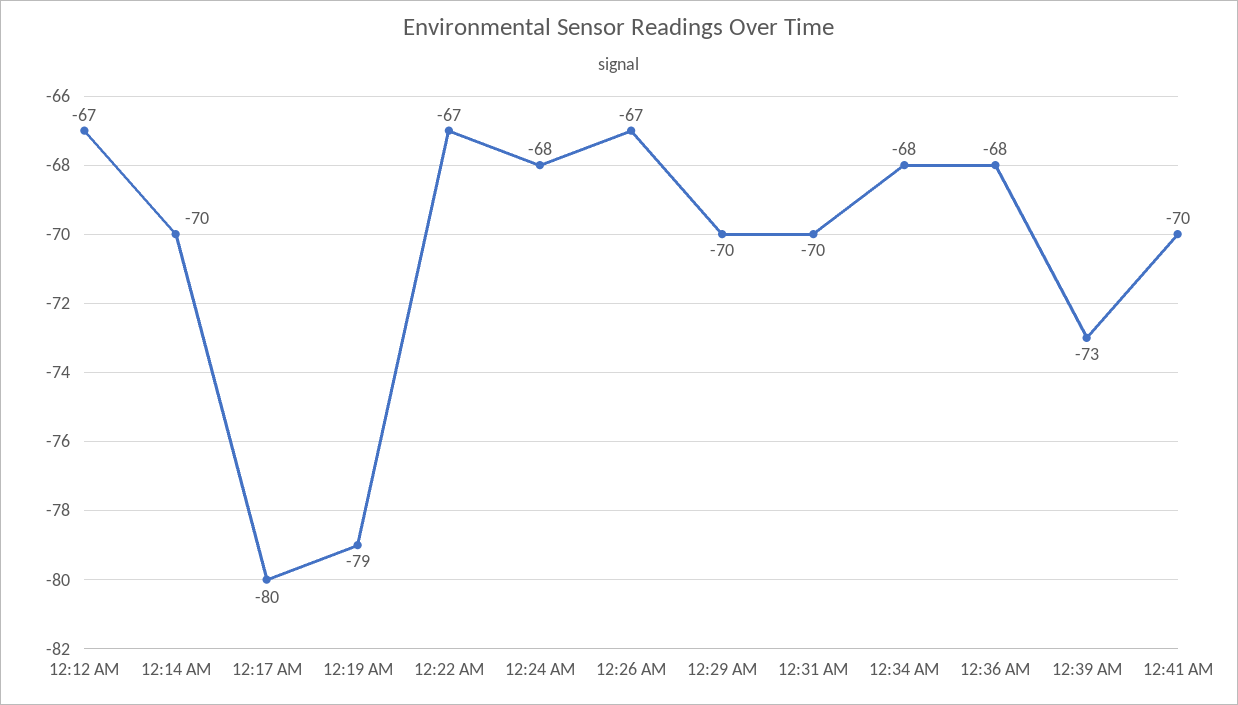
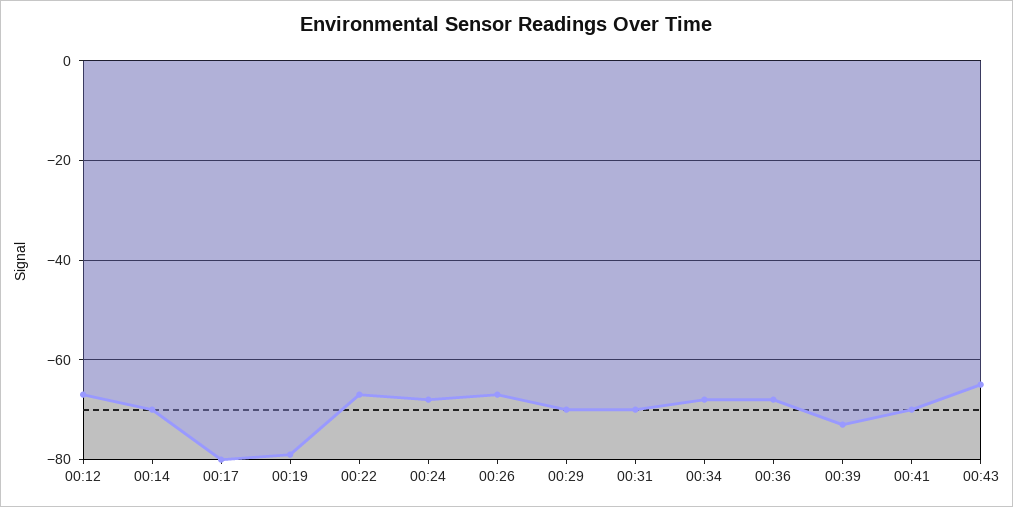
00:43: none -> -65

